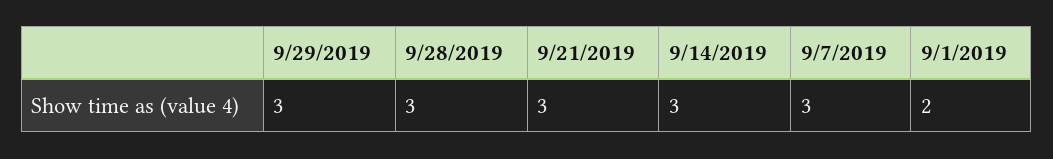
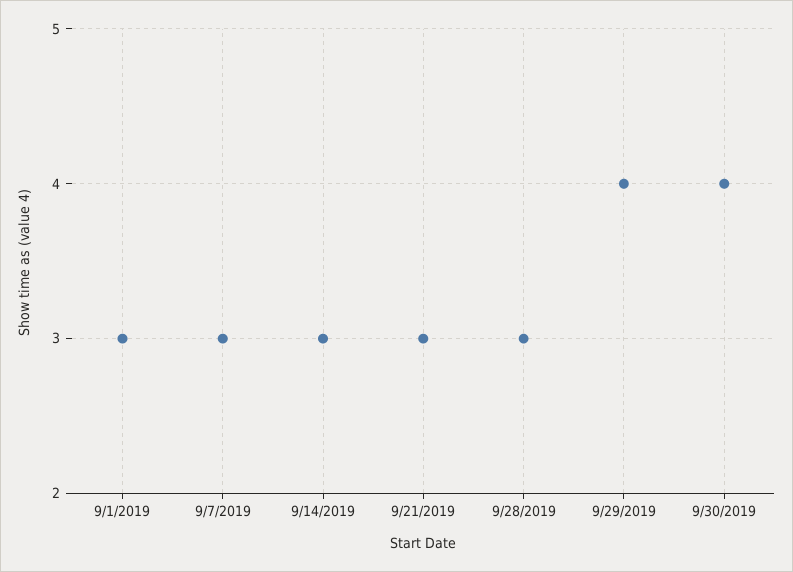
9/29/2019: 3 -> 4
9/1/2019: 2 -> 3
9/30/2019: none -> 4

